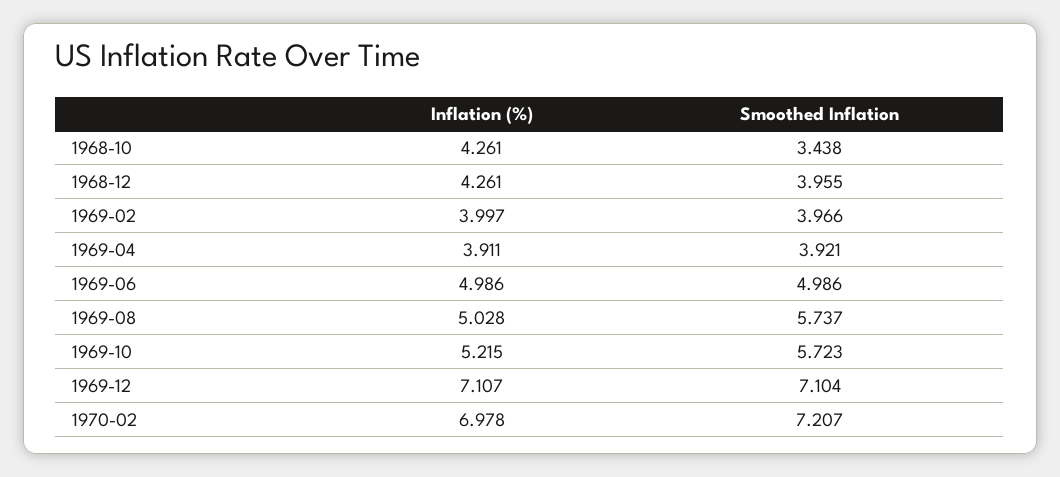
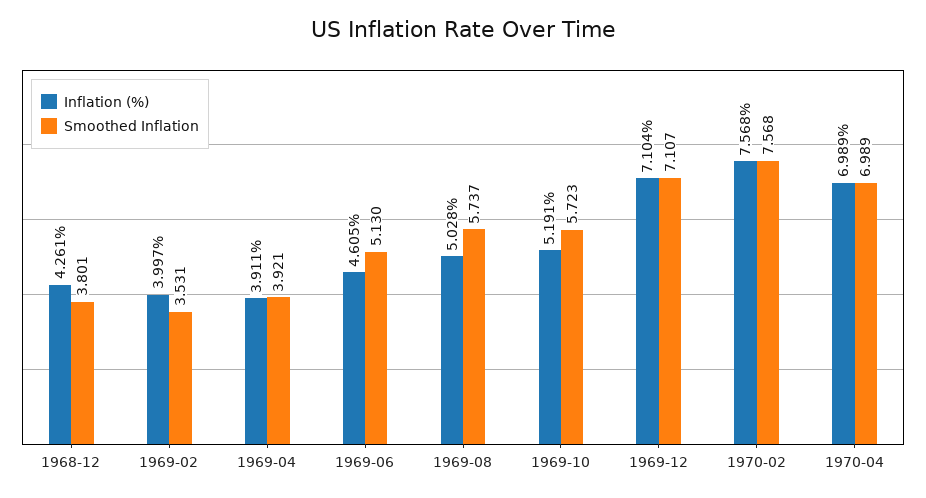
Inflation (%), 1968-10: 4.261 -> none
Smoothed Inflation, 1968-10: 3.438 -> none
Smoothed Inflation, 1968-12: 3.955 -> 3.801
Smoothed Inflation, 1969-02: 3.966 -> 3.531
Inflation (%), 1969-06: 4.986 -> 4.605
Smoothed Inflation, 1969-06: 4.986 -> 5.13
Inflation (%), 1969-10: 5.215 -> 5.191
Inflation (%), 1969-12: 7.107 -> 7.104
Smoothed Inflation, 1969-12: 7.104 -> 7.107
Inflation (%), 1970-02: 6.978 -> 7.568
Smoothed Inflation, 1970-02: 7.207 -> 7.568
Inflation (%), 1970-04: none -> 6.989
Smoothed Inflation, 1970-04: none -> 6.989

